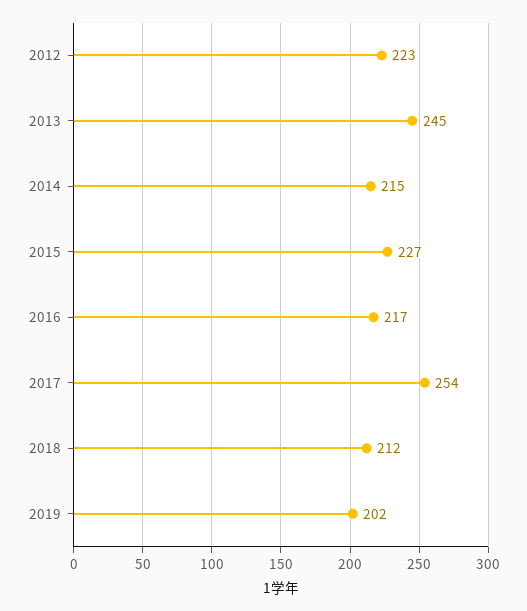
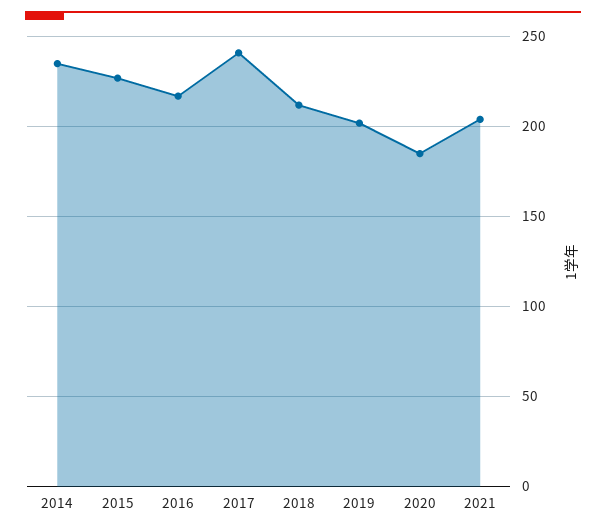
2012: 223 -> none
2013: 245 -> none
2014: 215 -> 235
2017: 254 -> 240
2020: none -> 185
2021: none -> 205

